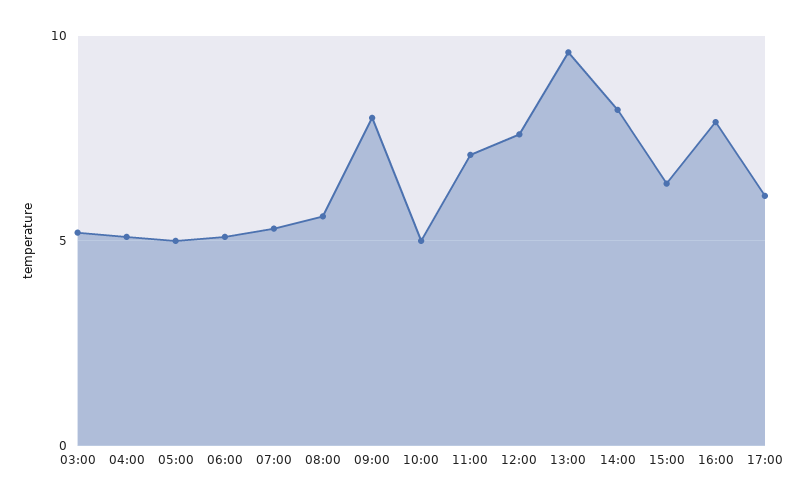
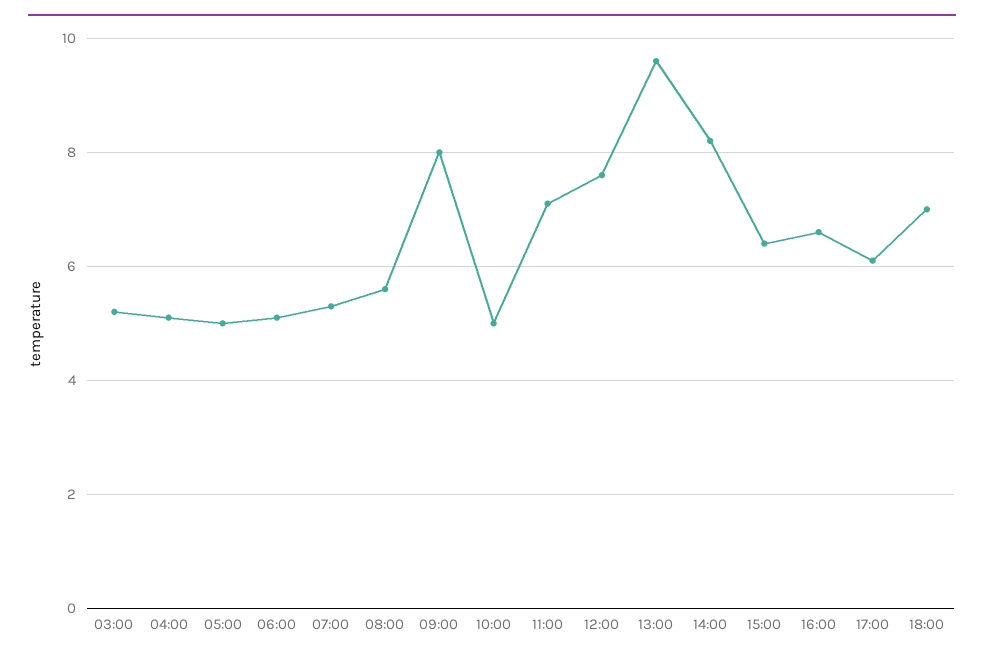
16:00: 8 -> 6.5
18:00: none -> 7

